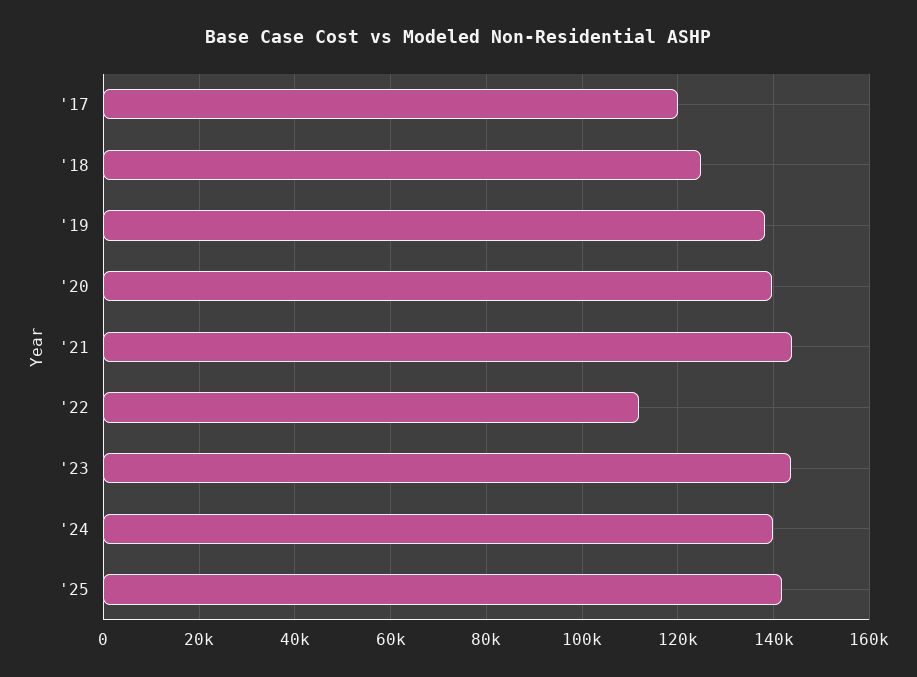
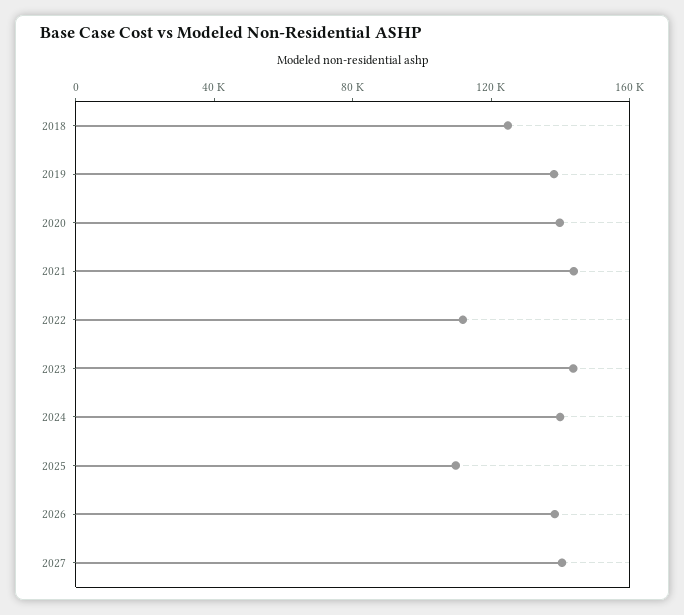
'17: 120000 -> none
'25: 142000 -> 110000
2026: none -> 140000
2027: none -> 140000

